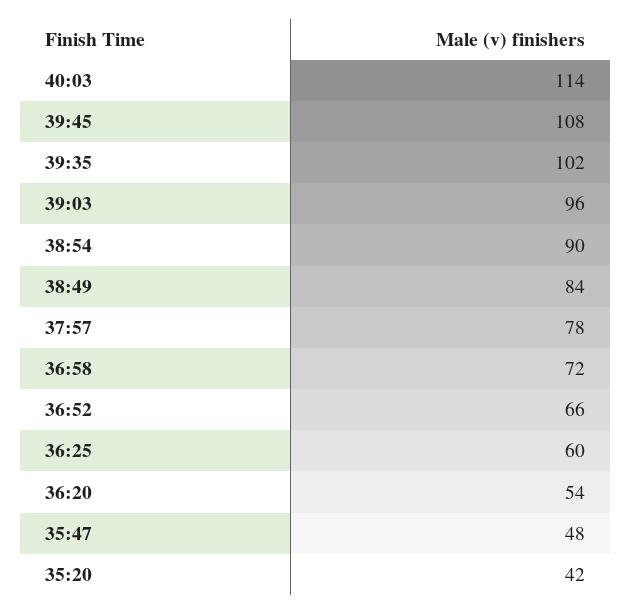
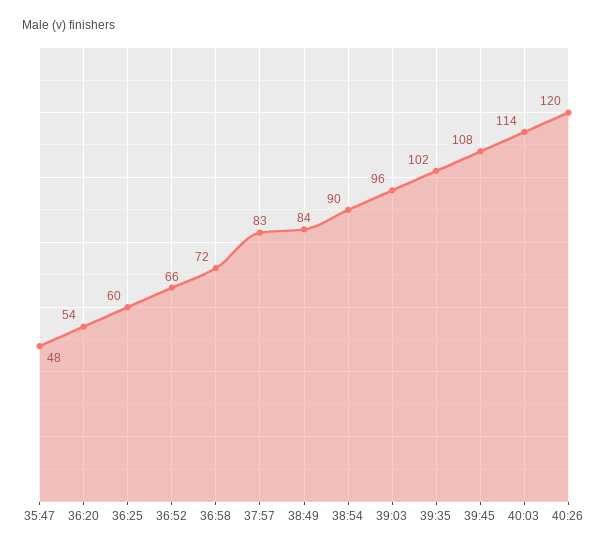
37:57: 78 -> 83
35:20: 42 -> none
40:26: none -> 120

